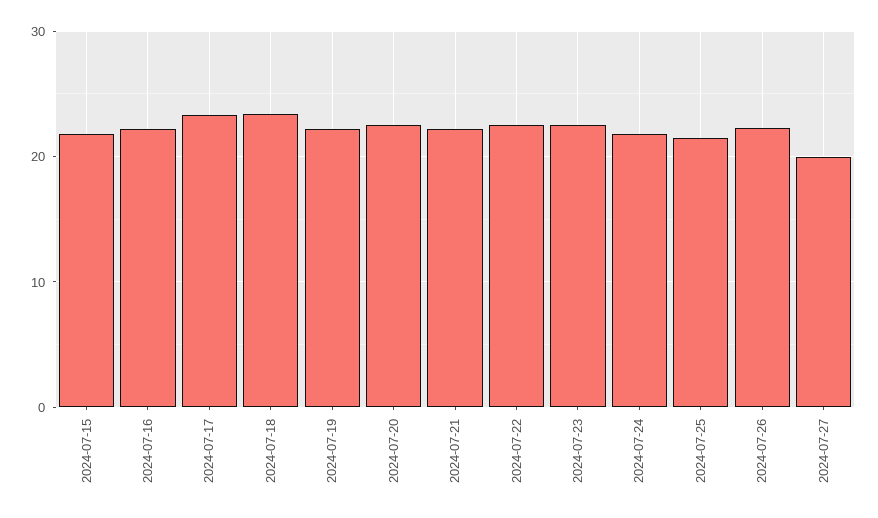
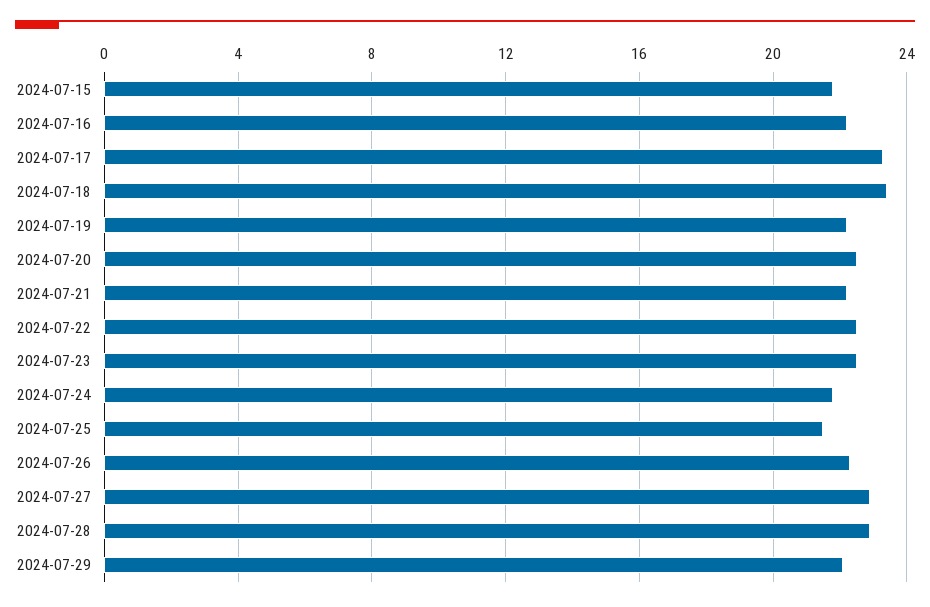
2024-07-27: 20 -> 23
2024-07-28: none -> 23
2024-07-29: none -> 22

